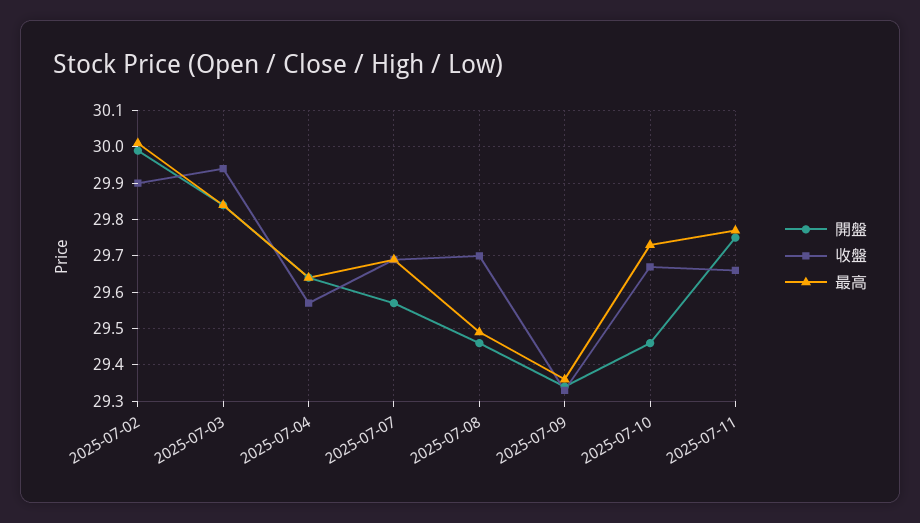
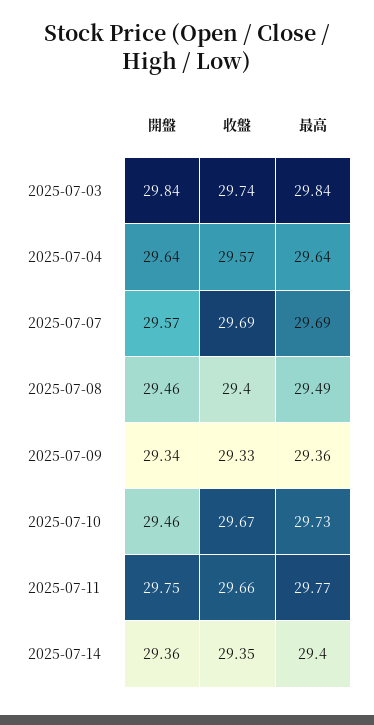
開盤, 2025-07-02: 30 -> none
收盤, 2025-07-02: 29.9 -> none
最高, 2025-07-02: 30 -> none
收盤, 2025-07-03: 29.95 -> 29.74
收盤, 2025-07-08: 29.7 -> 29.4
開盤, 2025-07-14: none -> 29.36
收盤, 2025-07-14: none -> 29.35
最高, 2025-07-14: none -> 29.4

